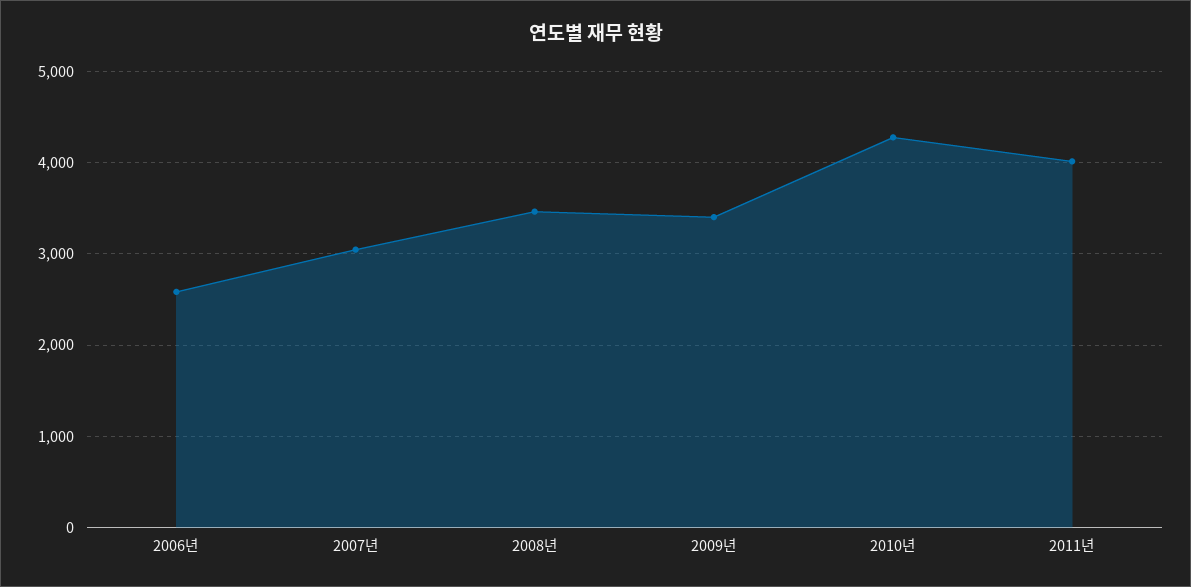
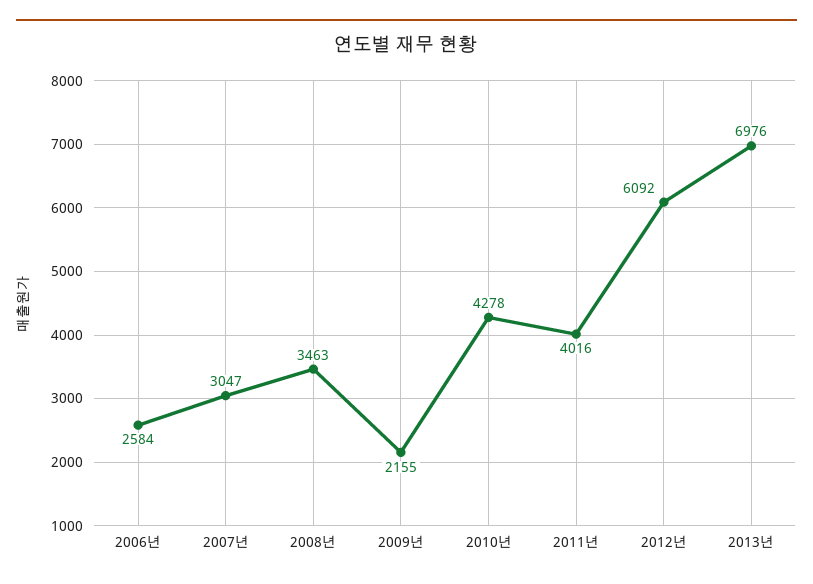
2009년: 3400 -> 2155
2012년: none -> 6092
2013년: none -> 6976

